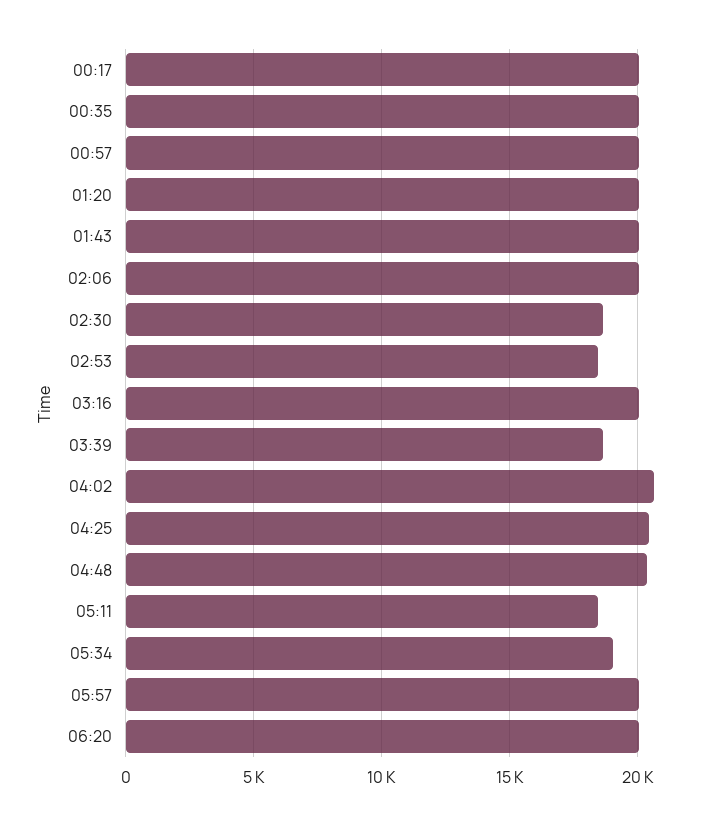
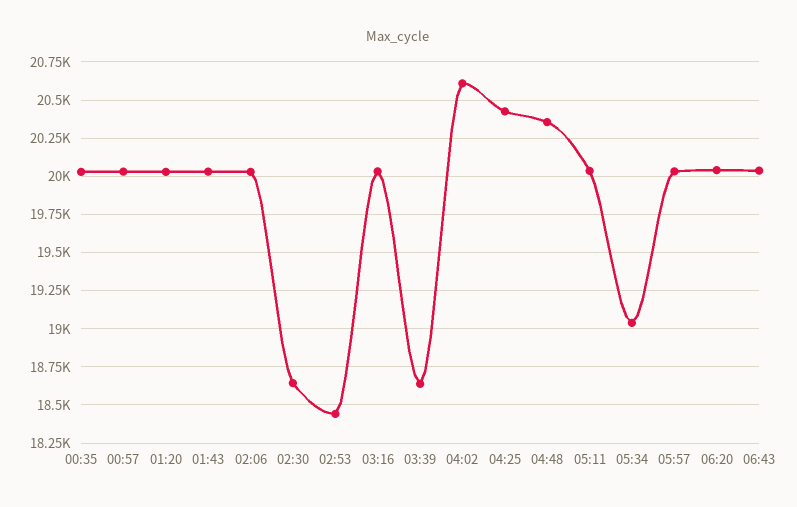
00:17: 20000 -> none
05:11: 18500 -> 20050
06:43: none -> 20050

